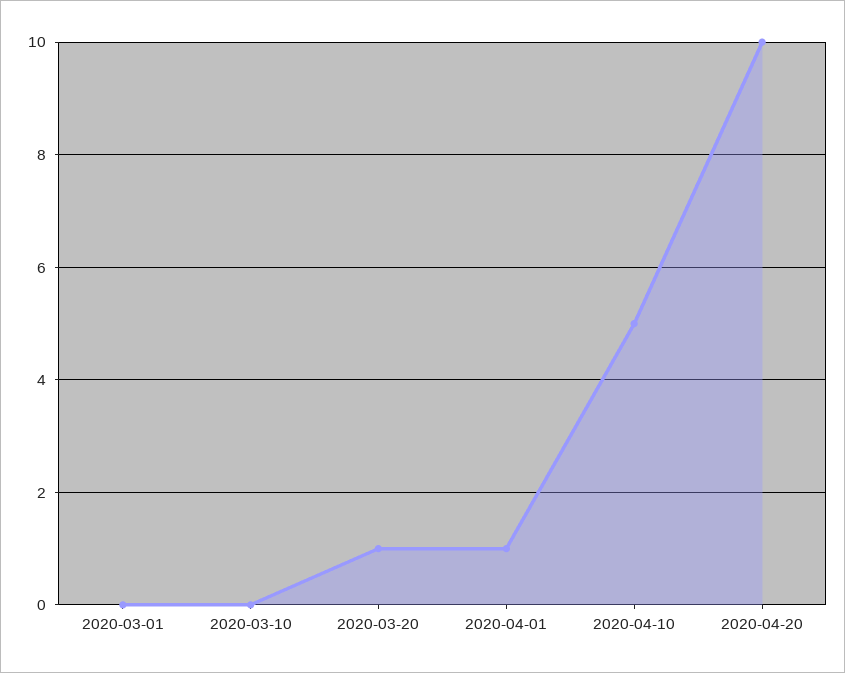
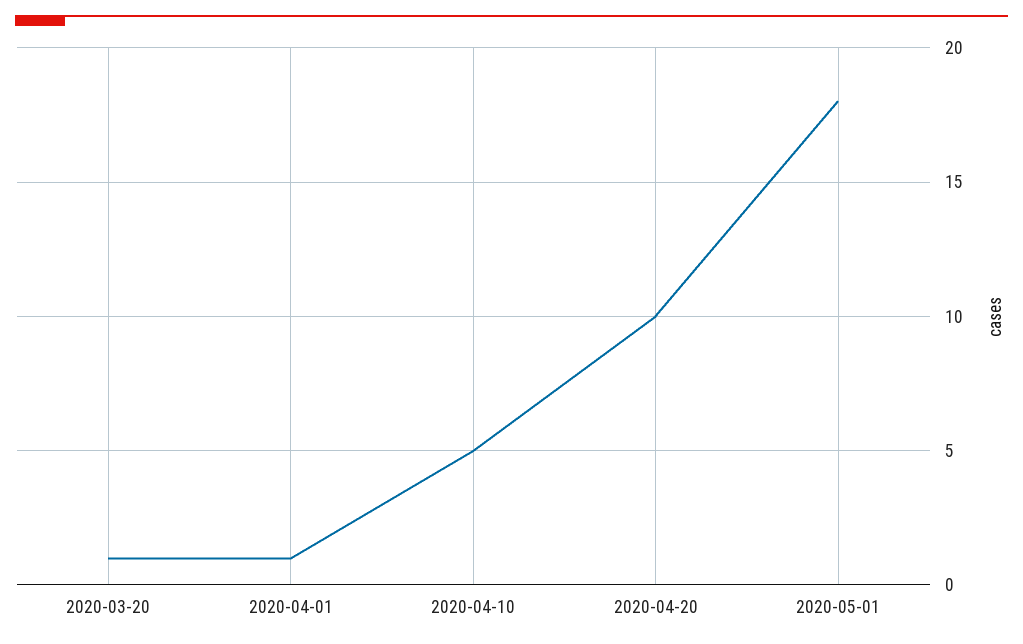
2020-03-01: 0 -> none
2020-03-10: 0 -> none
2020-05-01: none -> 18

